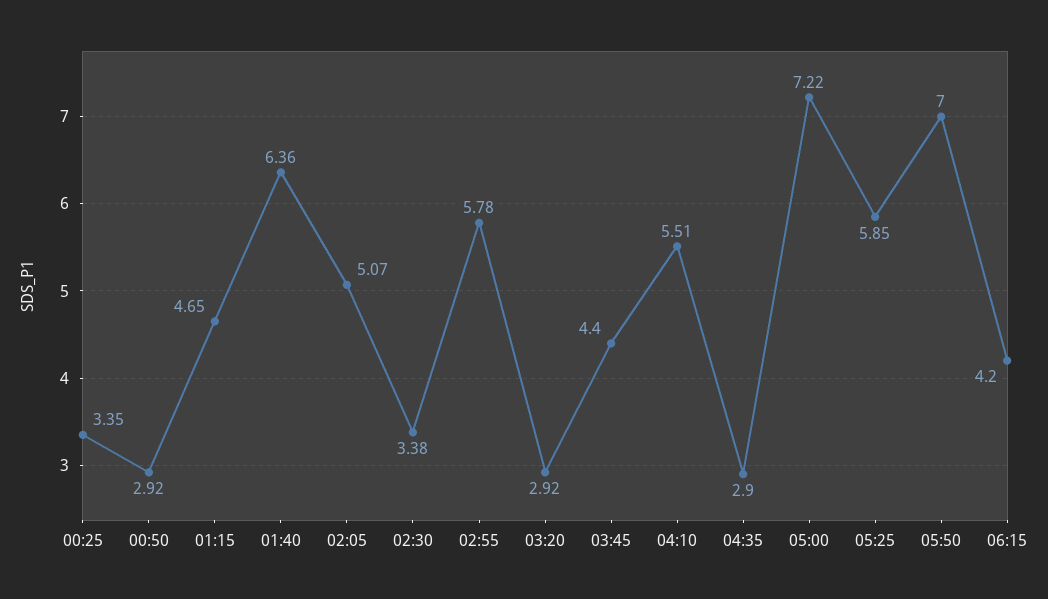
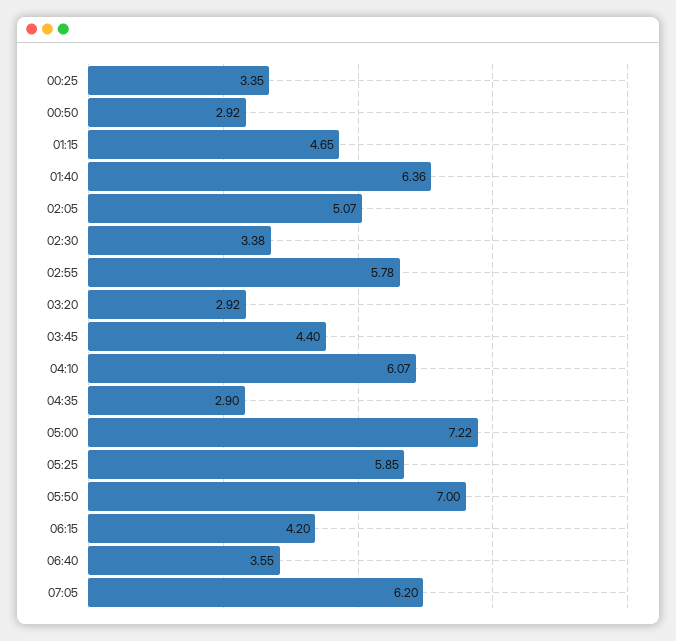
04:10: 5.51 -> 6.07
06:40: none -> 3.55
07:05: none -> 6.2

